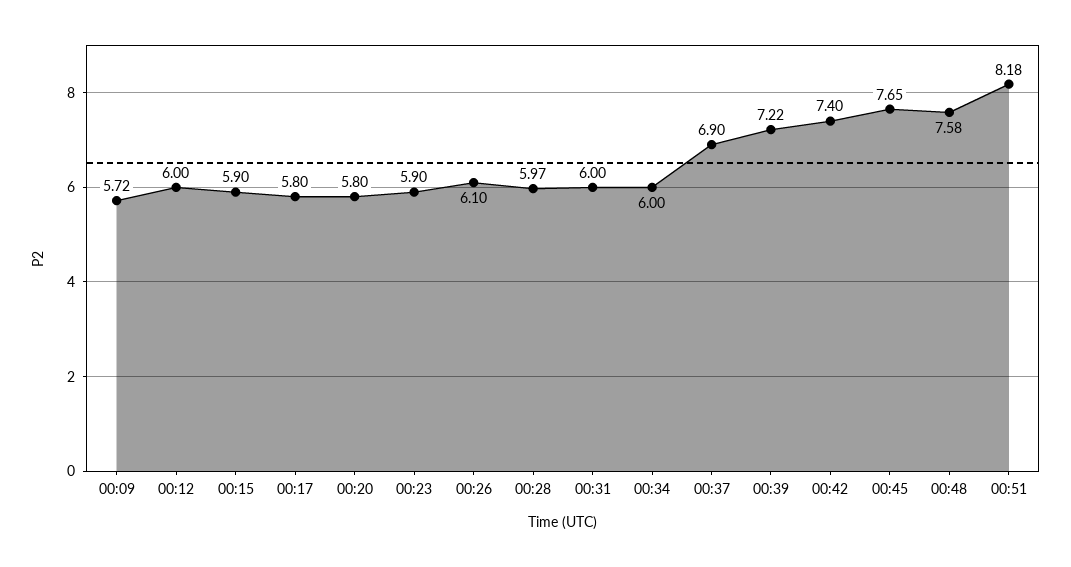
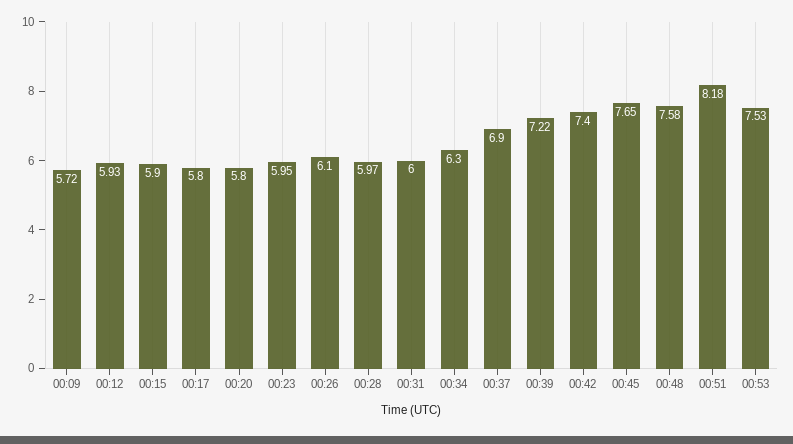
00:12: 6 -> 5.93
00:23: 5.9 -> 5.95
00:34: 6 -> 6.3
00:53: none -> 7.53

